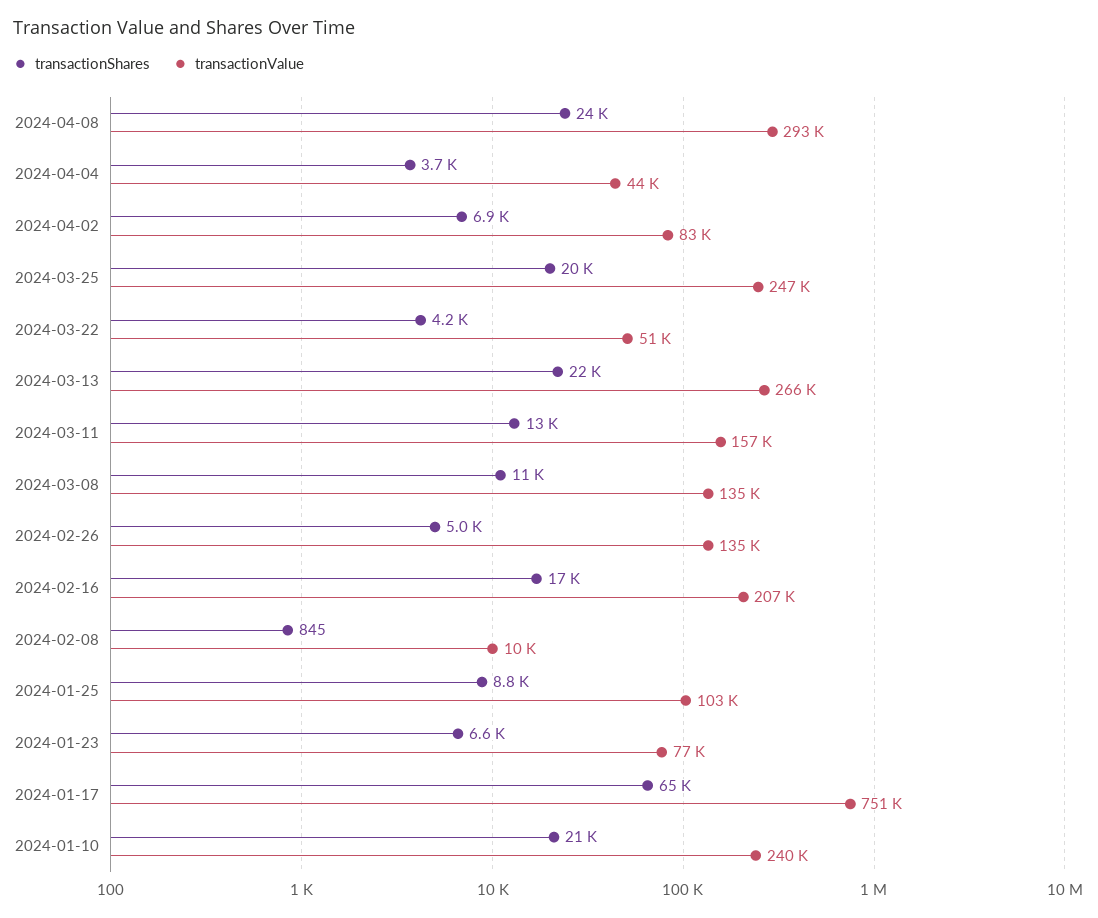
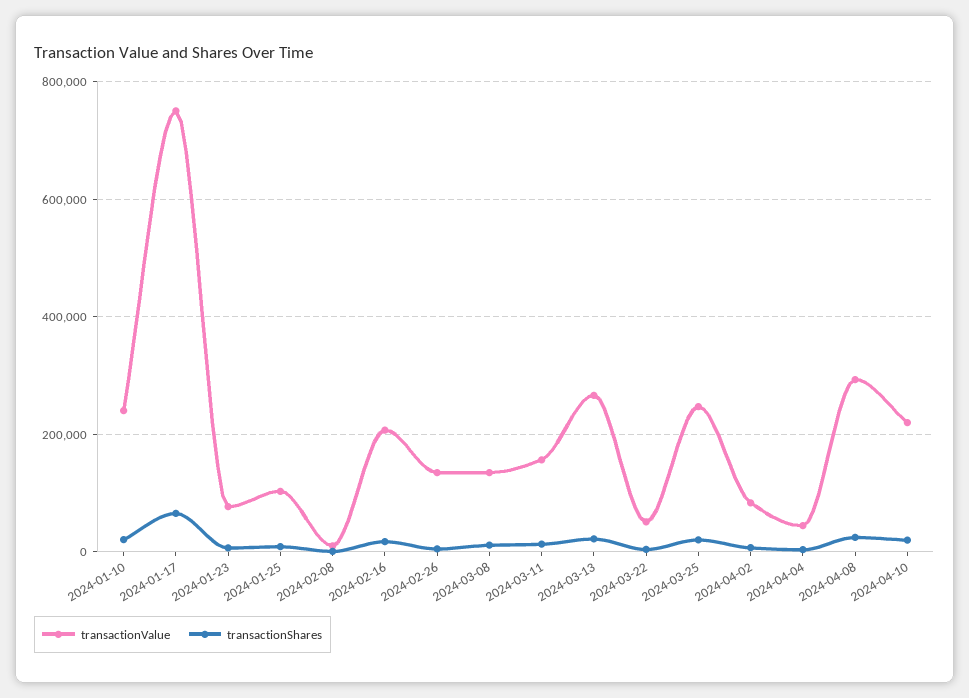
transactionValue, 2024-04-10: none -> 220000
transactionShares, 2024-04-10: none -> 20000

